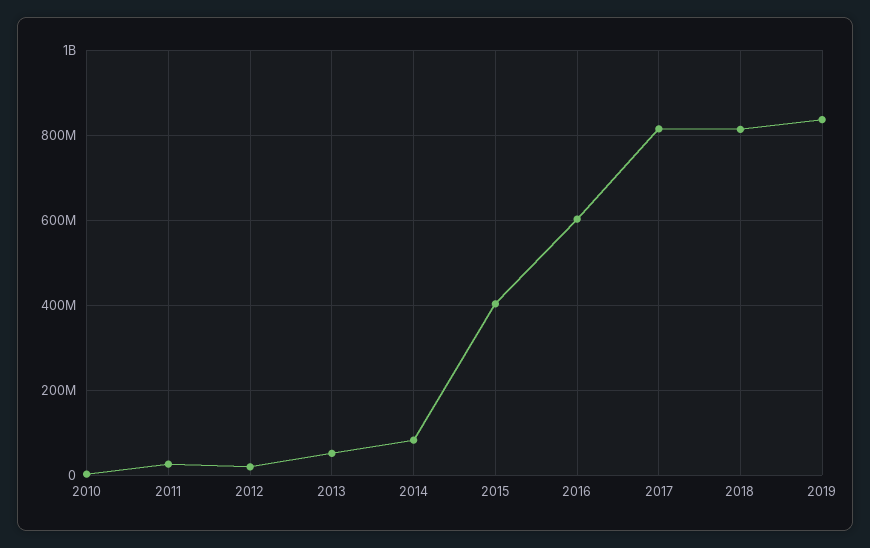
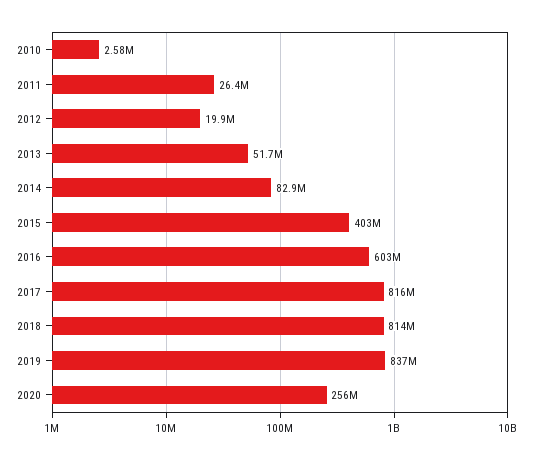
2020: none -> 256000000

